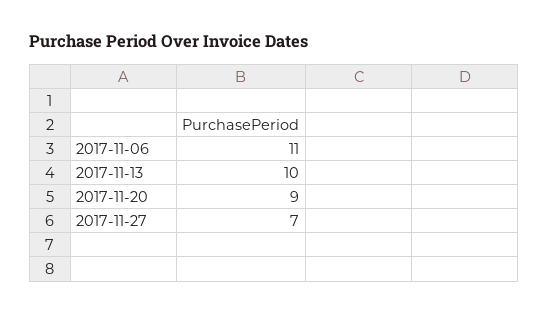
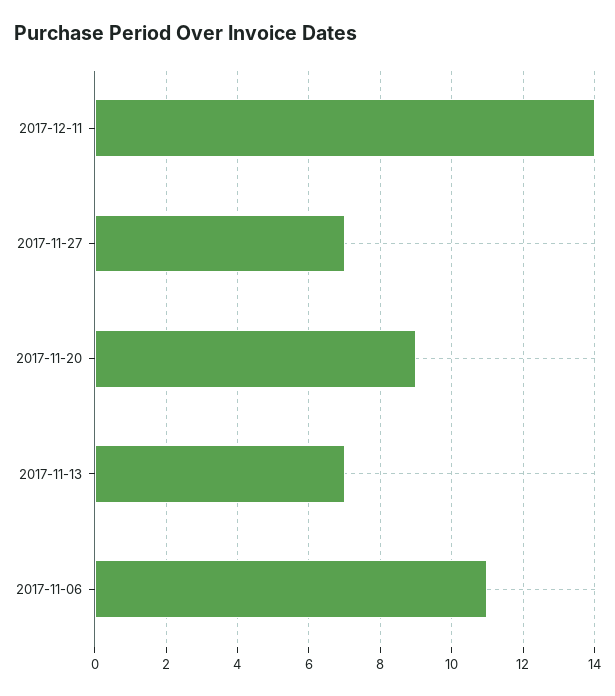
2017-11-13: 10 -> 7
2017-12-11: none -> 14

